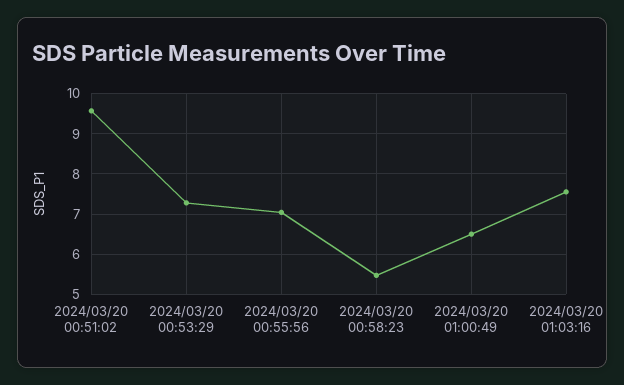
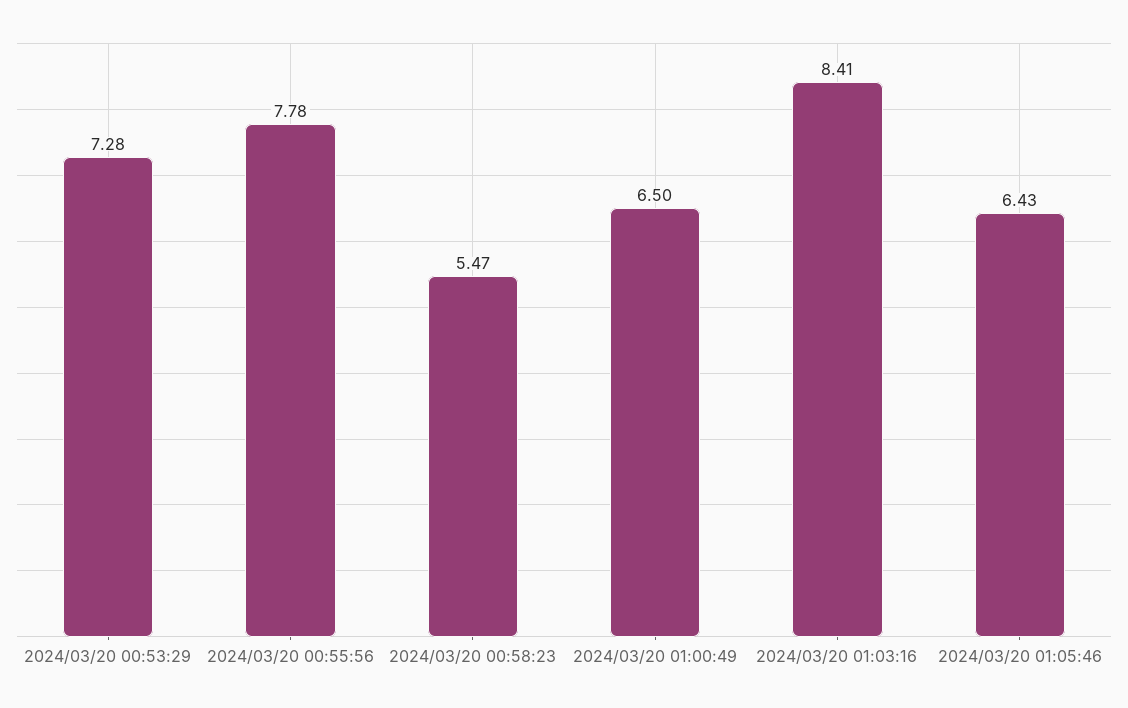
2024/03/20 00:51:02: 9.6 -> none
2024/03/20 00:55:56: 7 -> 7.78
2024/03/20 01:03:16: 7.6 -> 8.41
2024/03/20 01:05:46: none -> 6.43

